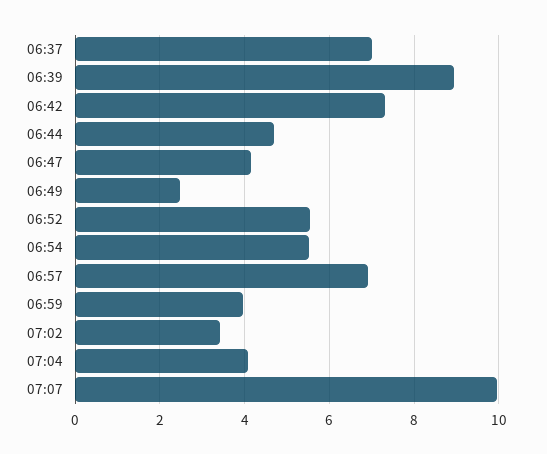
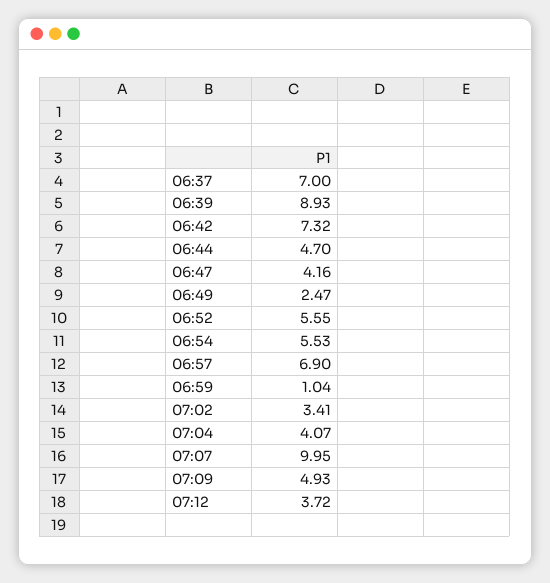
06:59: 4 -> 1.04
07:09: none -> 4.93
07:12: none -> 3.72

